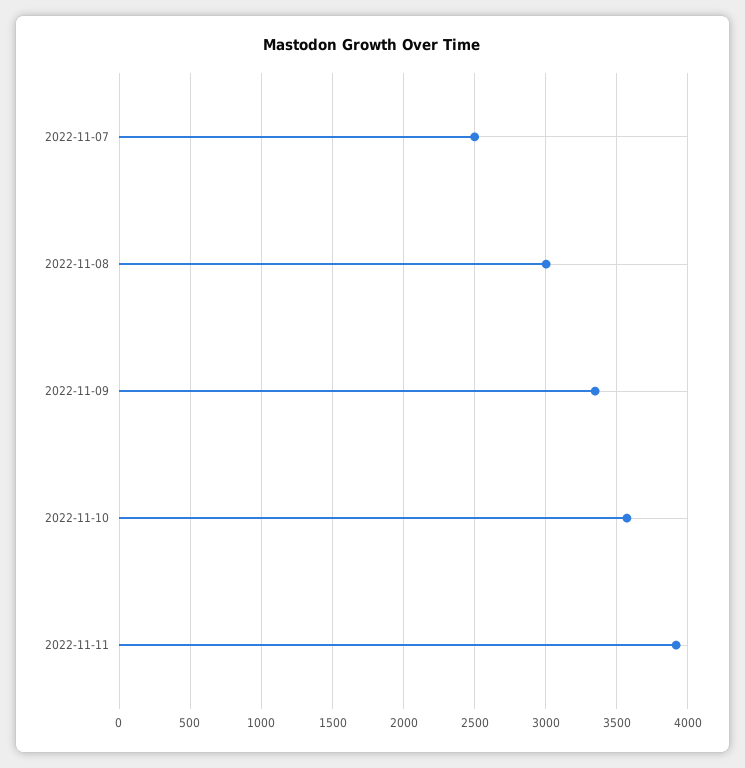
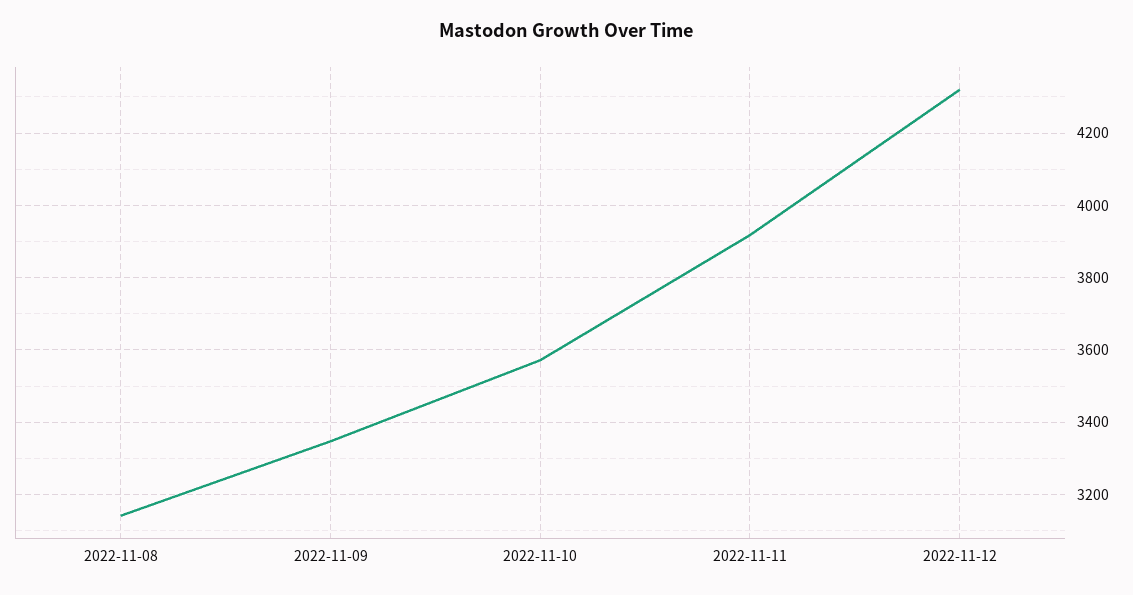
2022-11-07: 2500 -> none
2022-11-08: 3000 -> 3140
2022-11-12: none -> 4320

